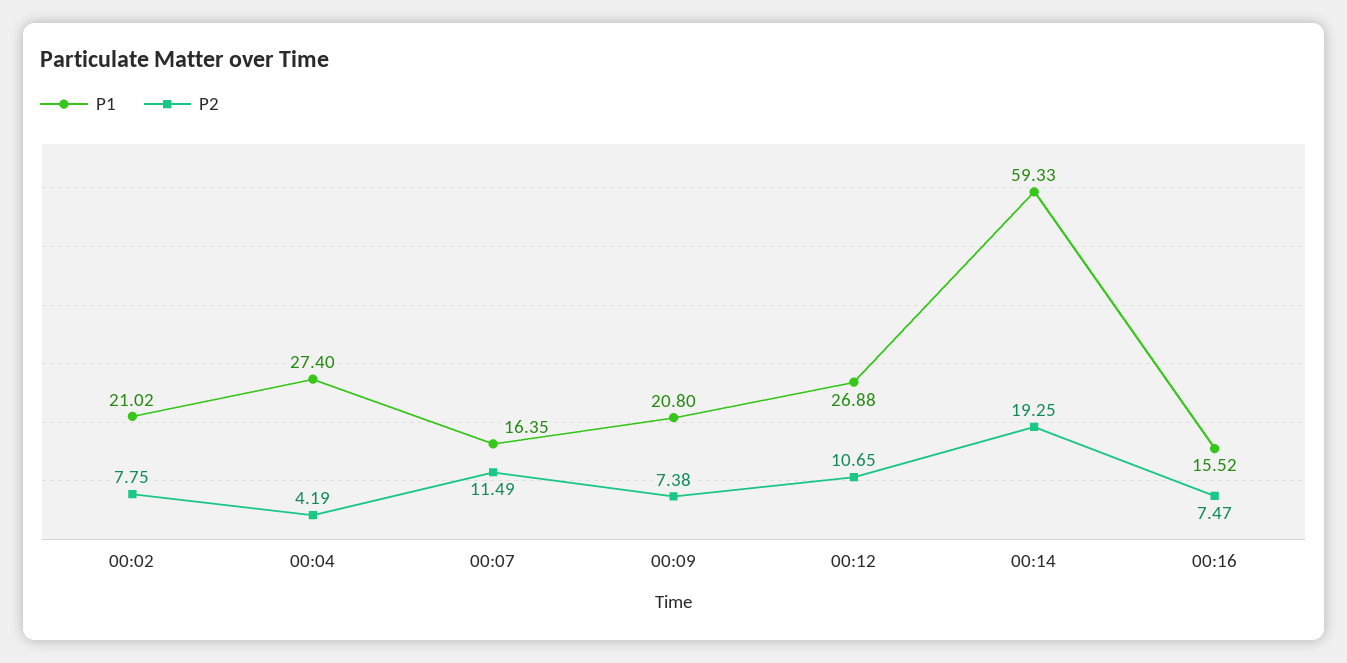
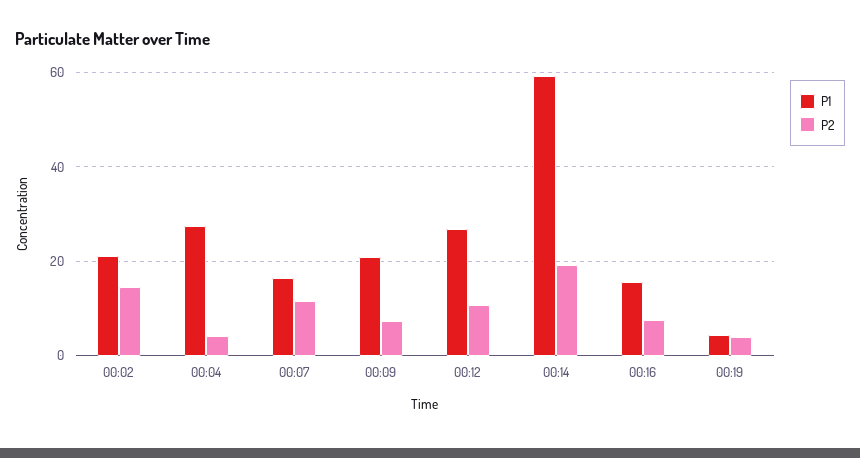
P2, 00:02: 7.75 -> 14
P1, 00:19: none -> 4
P2, 00:19: none -> 4

